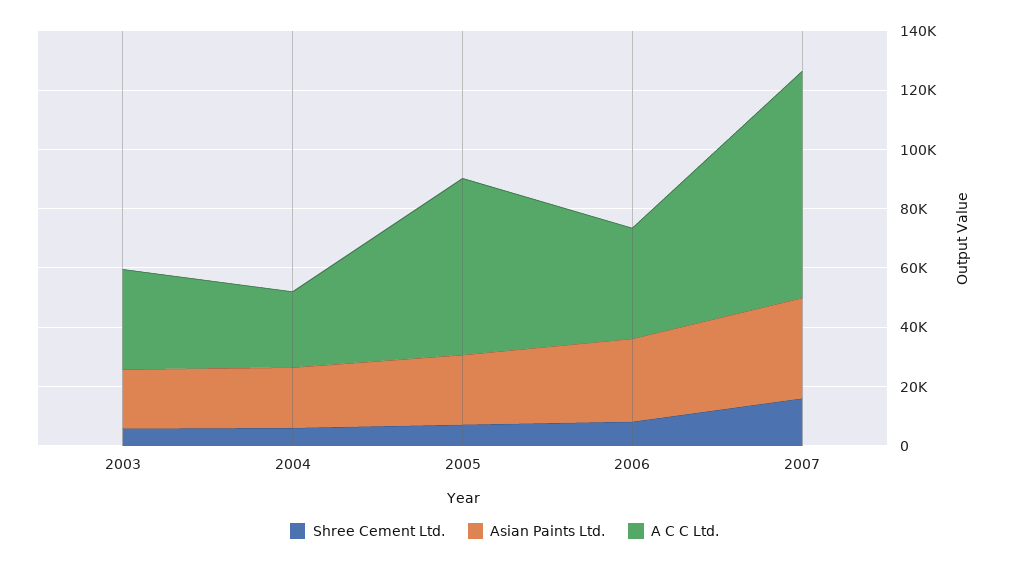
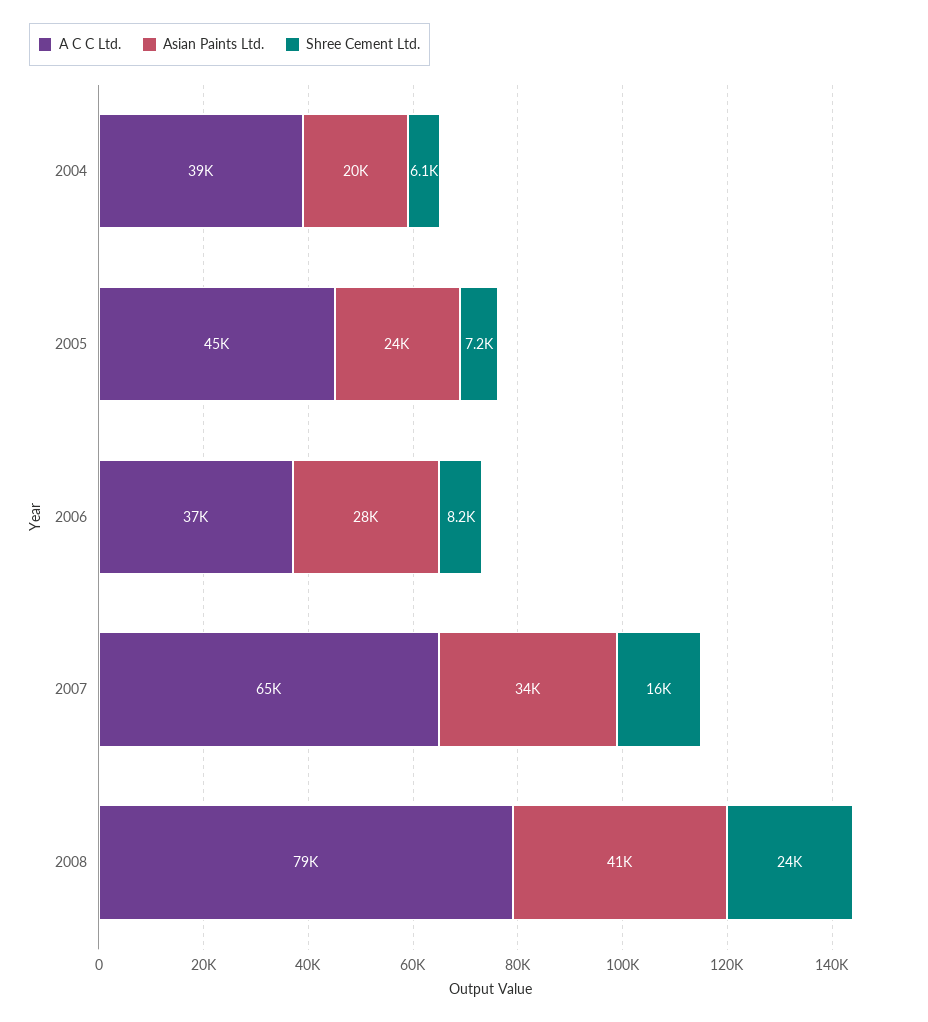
Shree Cement Ltd., 2003: 5000 -> none
Asian Paints Ltd., 2003: 20000 -> none
A C C Ltd., 2003: 35000 -> none
A C C Ltd., 2004: 25000 -> 39000
A C C Ltd., 2005: 60000 -> 45000
A C C Ltd., 2007: 75000 -> 65000
A C C Ltd., 2008: none -> 79000
Asian Paints Ltd., 2008: none -> 41000
Shree Cement Ltd., 2008: none -> 24000

